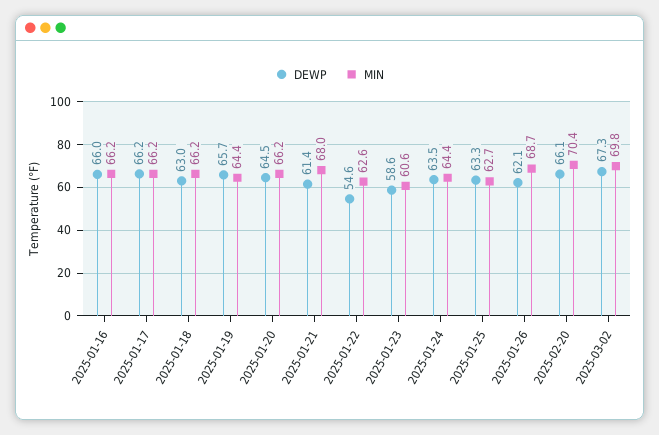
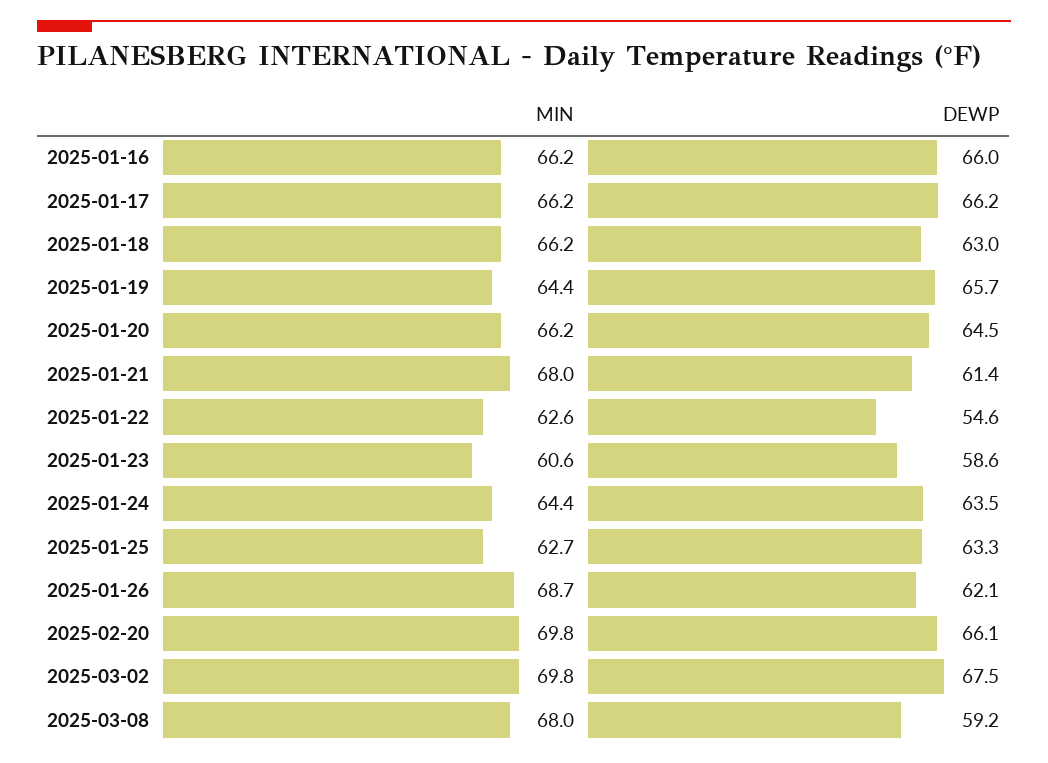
MIN, 2025-02-20: 70.4 -> 69.8
DEWP, 2025-03-02: 67.3 -> 67.5
MIN, 2025-03-08: none -> 68
DEWP, 2025-03-08: none -> 59.2

